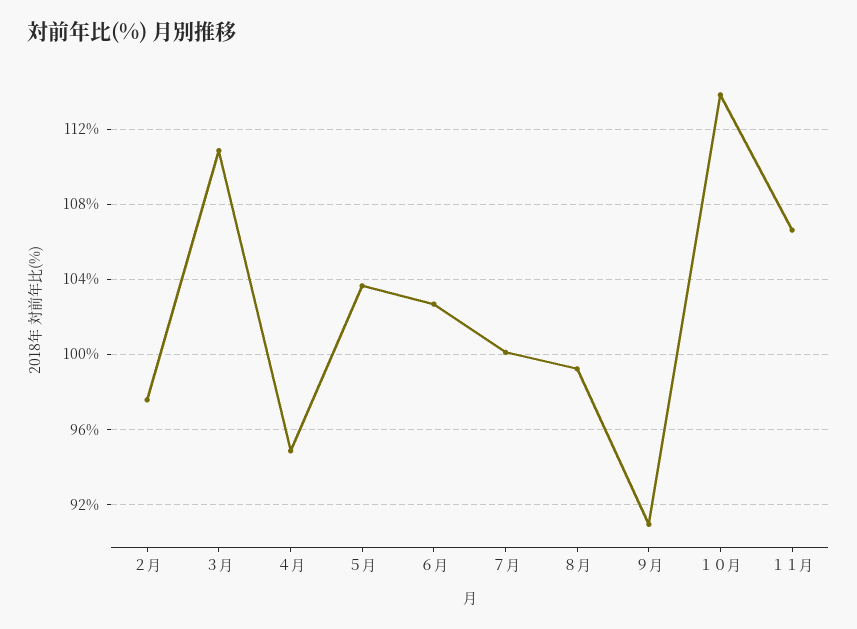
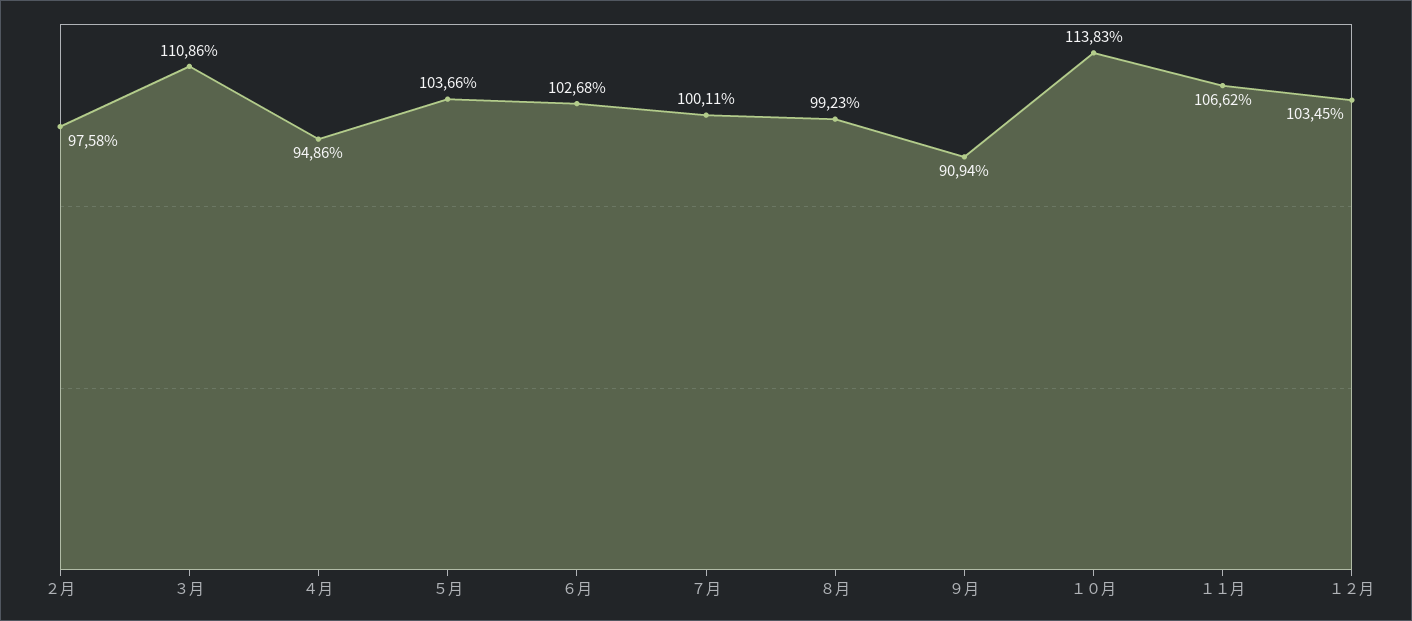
１２月: none -> 103.45

